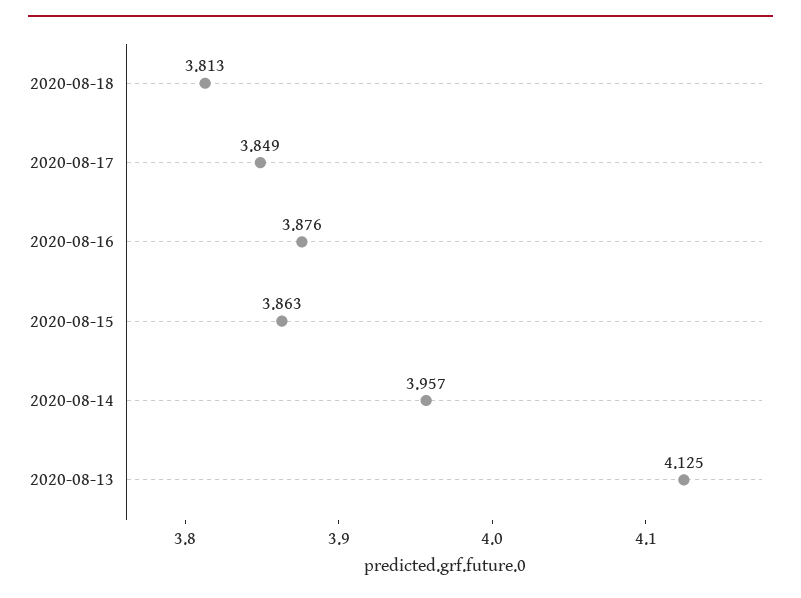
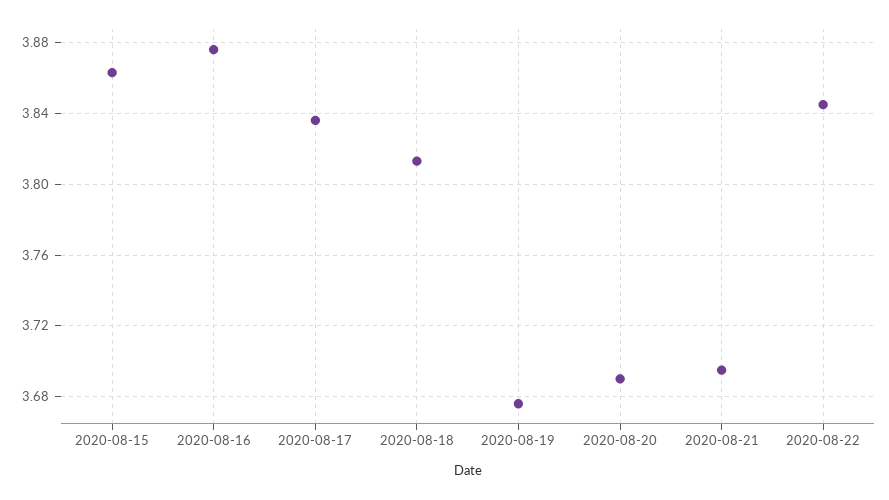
2020-08-17: 3.849 -> 3.835
2020-08-14: 3.957 -> none
2020-08-13: 4.125 -> none
2020-08-19: none -> 3.675
2020-08-20: none -> 3.69
2020-08-21: none -> 3.695
2020-08-22: none -> 3.845

